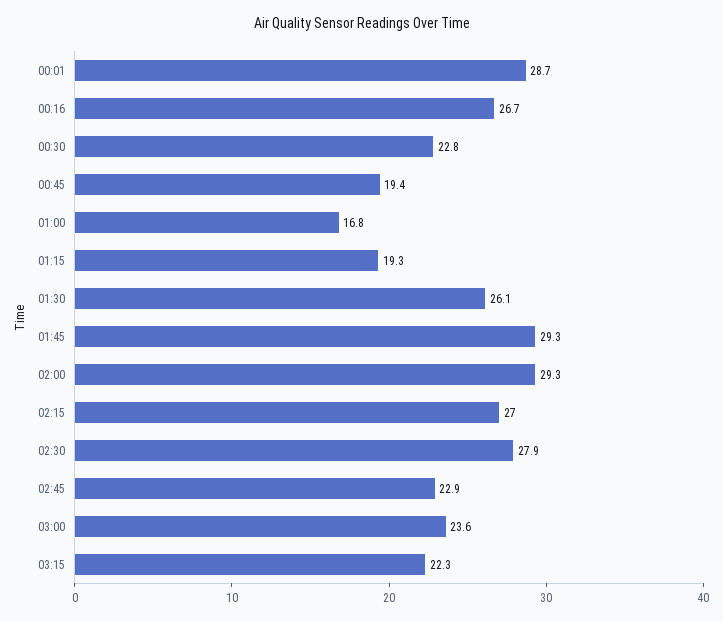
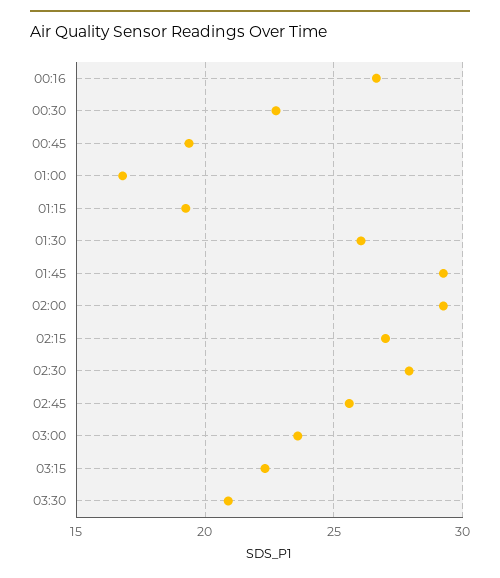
00:01: 28.7 -> none
02:45: 22.9 -> 25.5
03:30: none -> 21

